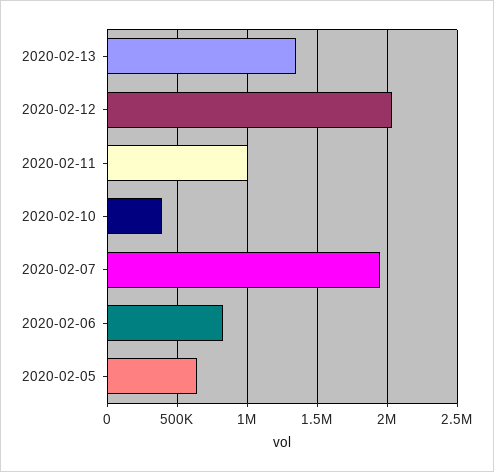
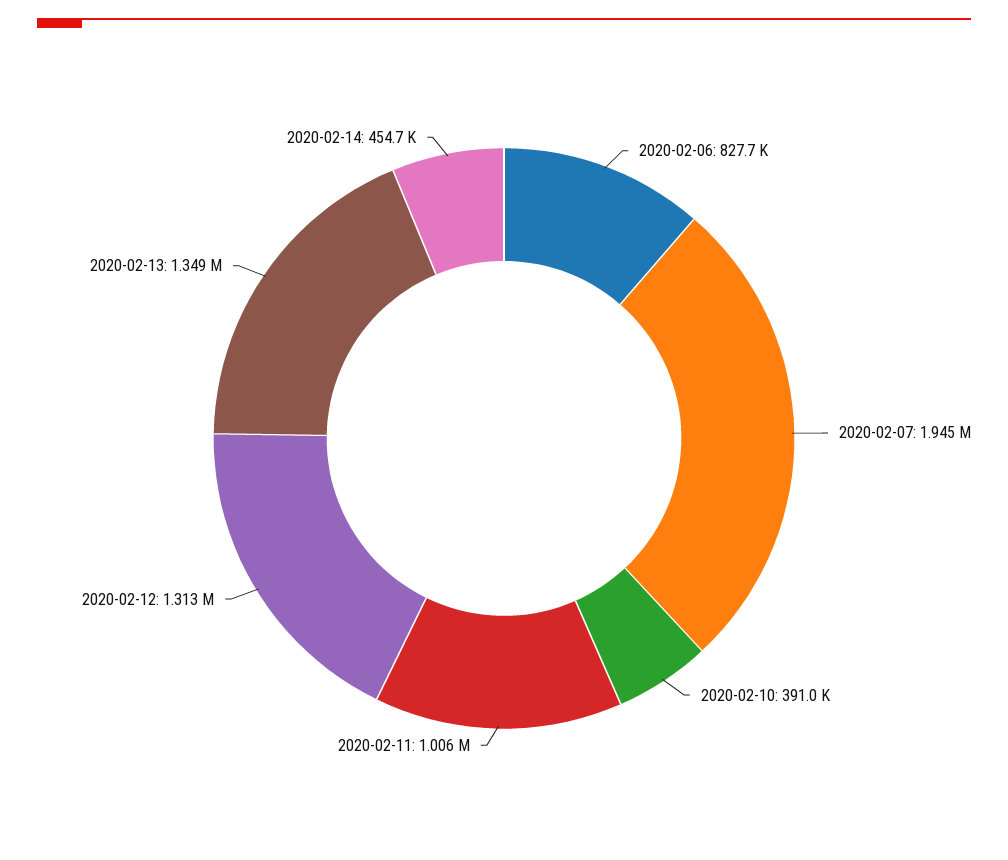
2020-02-12: 2050000 -> 1313000
2020-02-05: 650000 -> none
2020-02-14: none -> 454700

